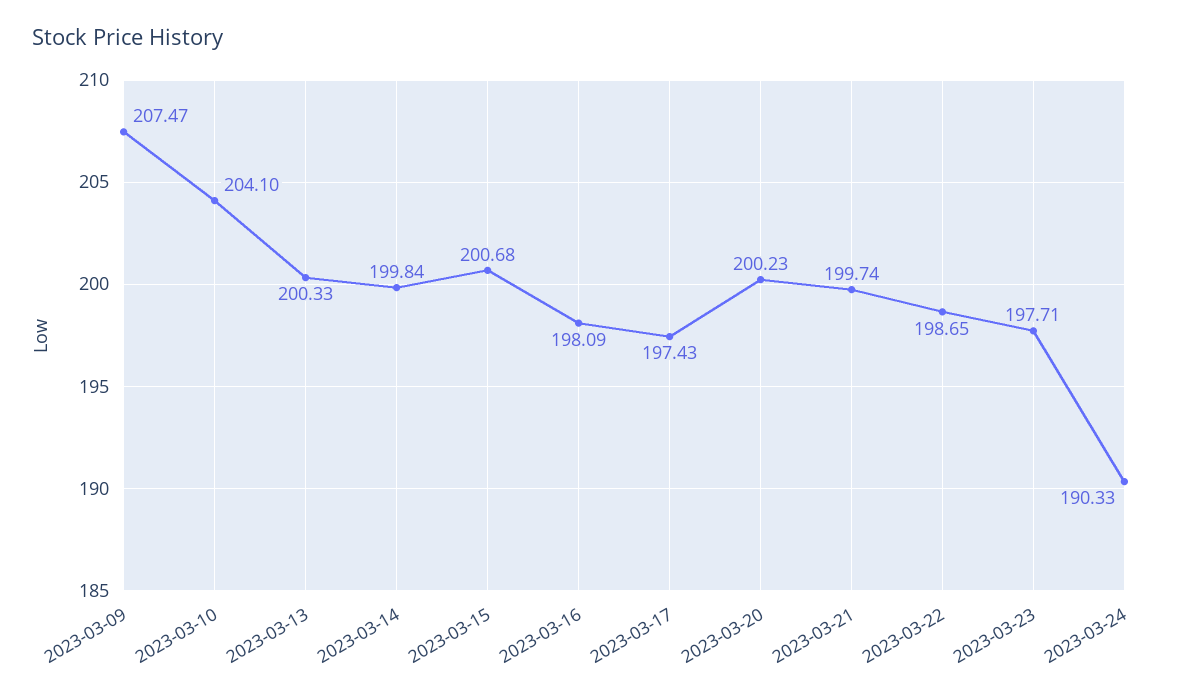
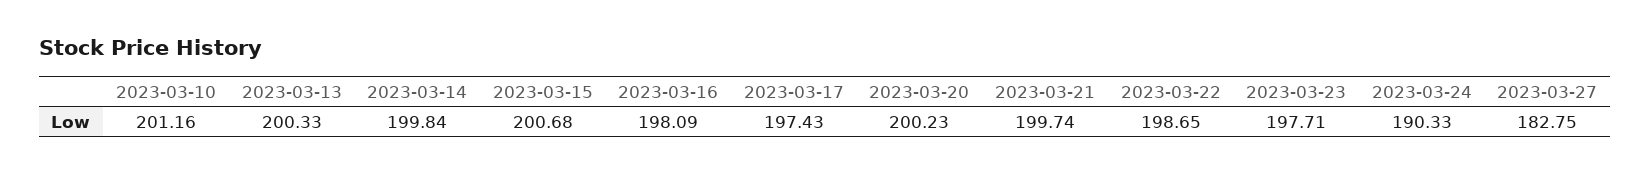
2023-03-09: 207.47 -> none
2023-03-10: 204.1 -> 201.16
2023-03-27: none -> 182.75

